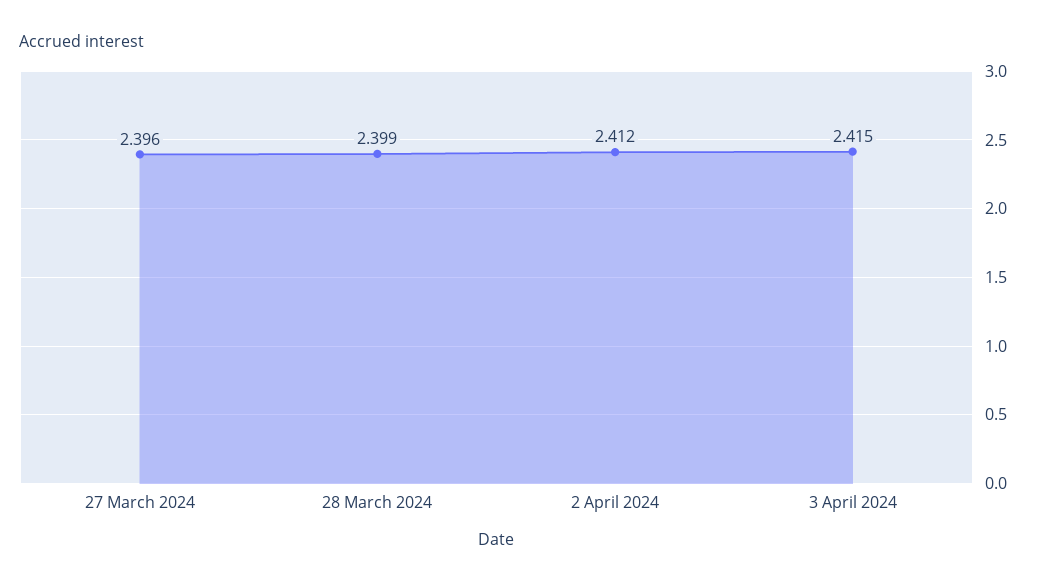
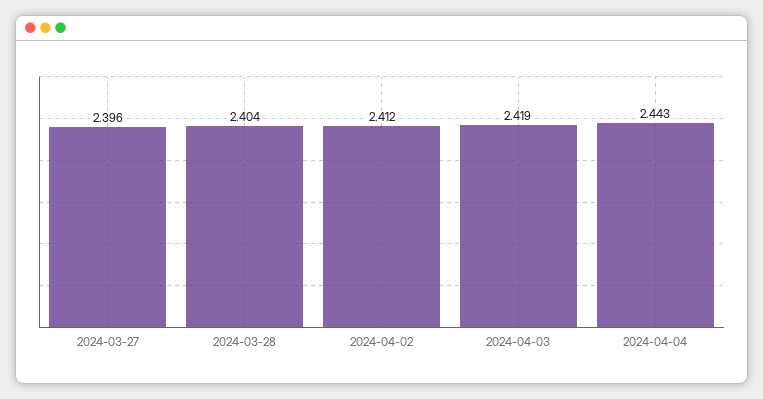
28 March 2024: 2.399 -> 2.404
3 April 2024: 2.415 -> 2.419
2024-04-04: none -> 2.443

